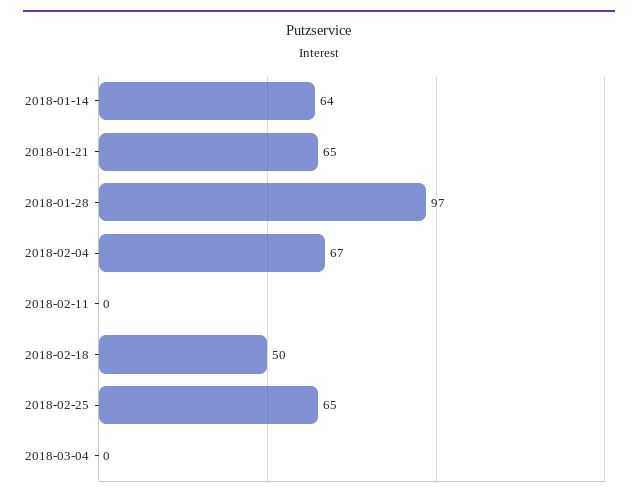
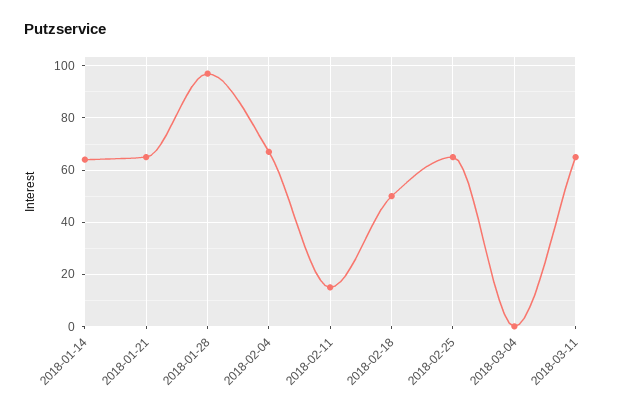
2018-02-11: 0 -> 15
2018-03-11: none -> 65

